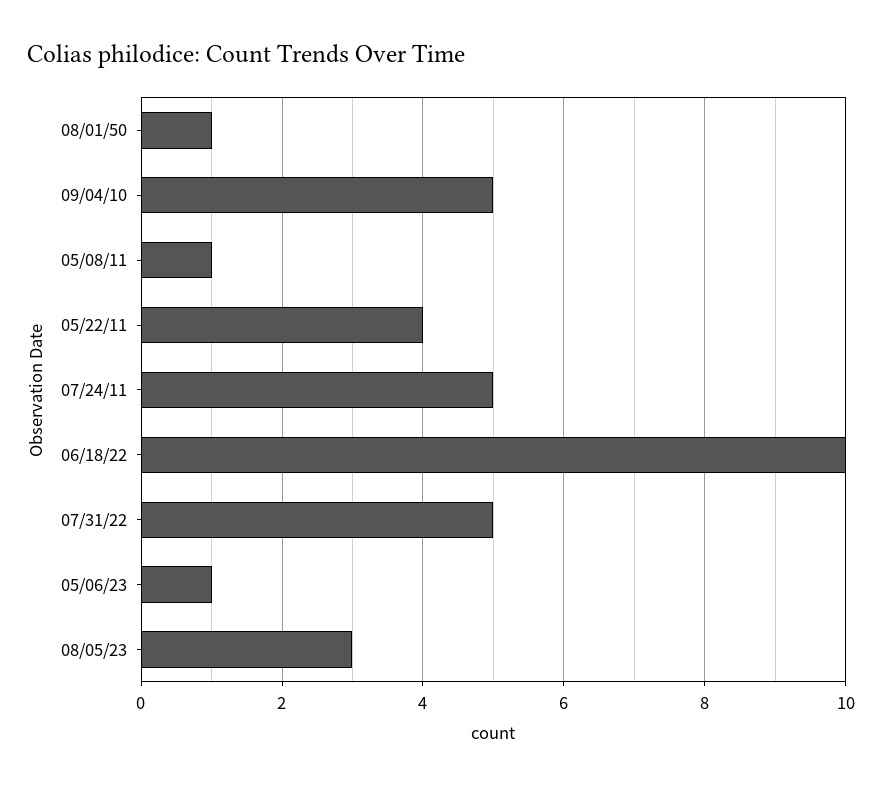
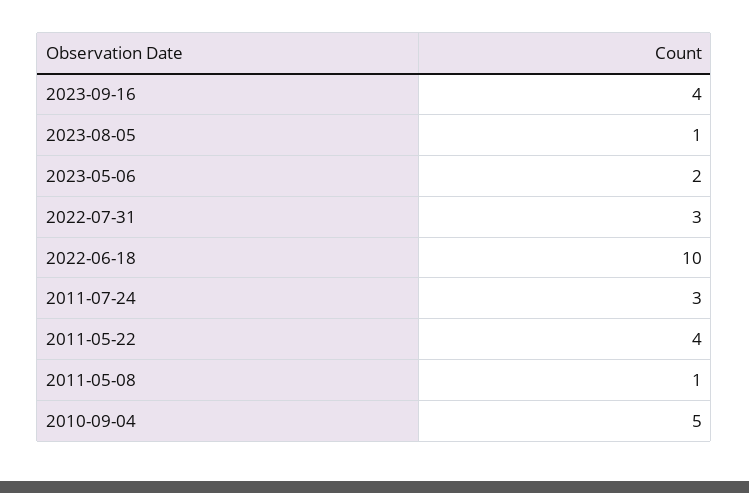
08/01/50: 1 -> none
07/24/11: 5 -> 3
07/31/22: 5 -> 3
05/06/23: 1 -> 2
08/05/23: 3 -> 1
2023-09-16: none -> 4

